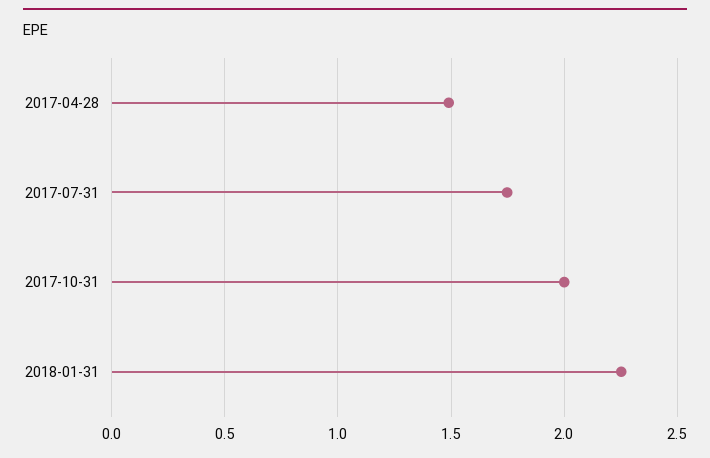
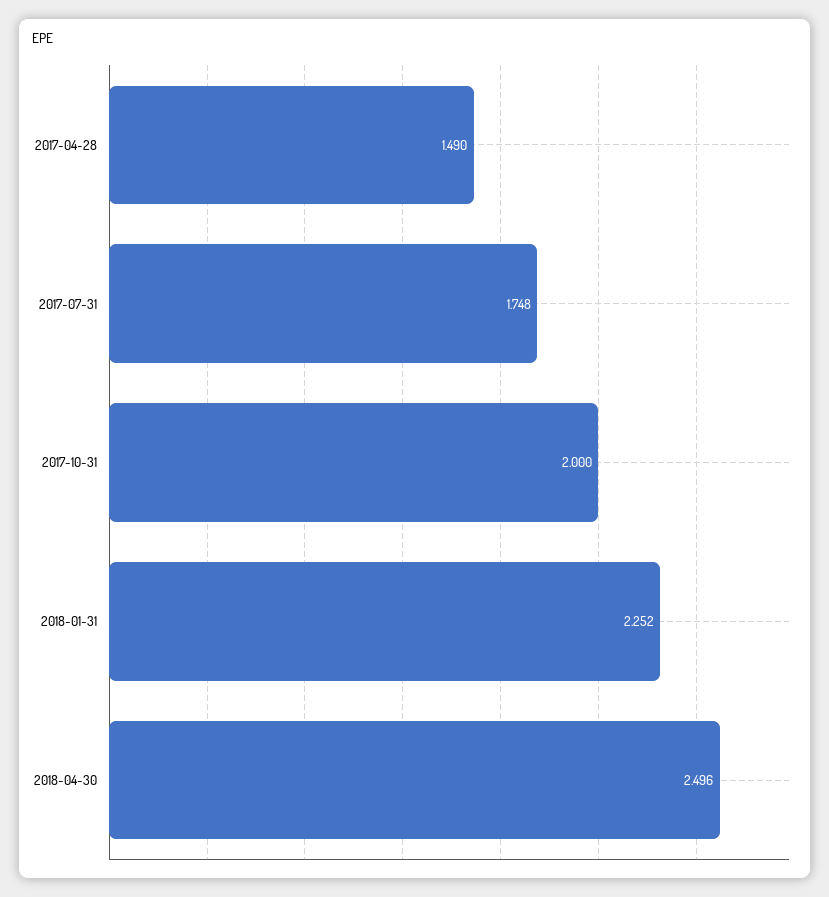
2018-04-30: none -> 2.496

